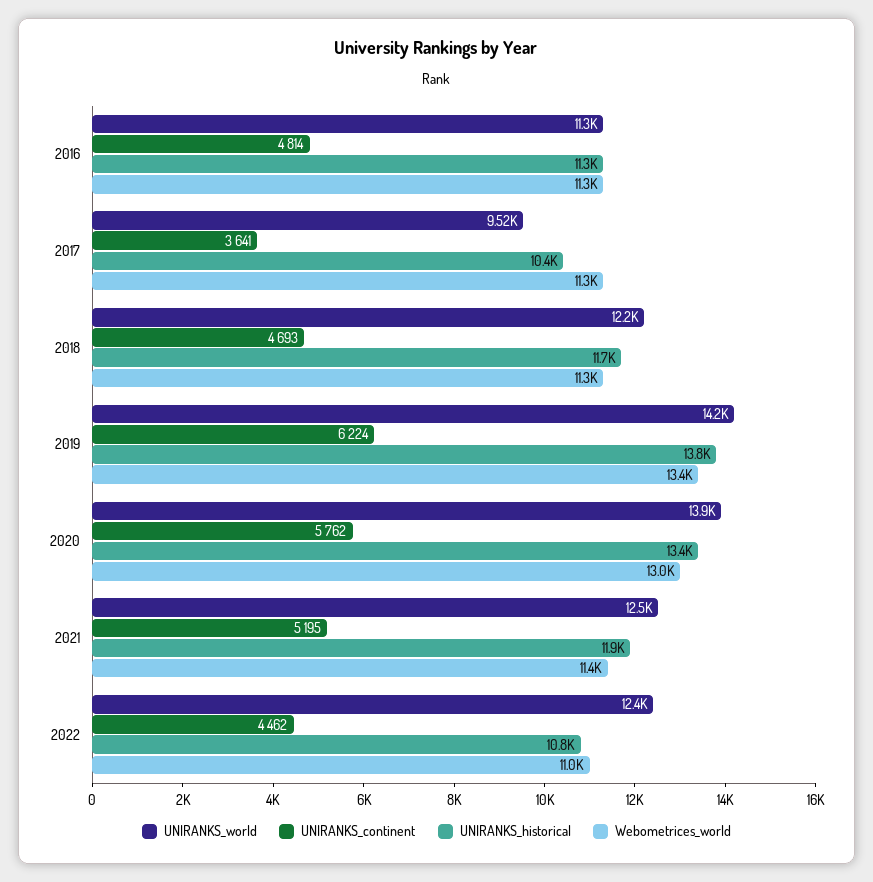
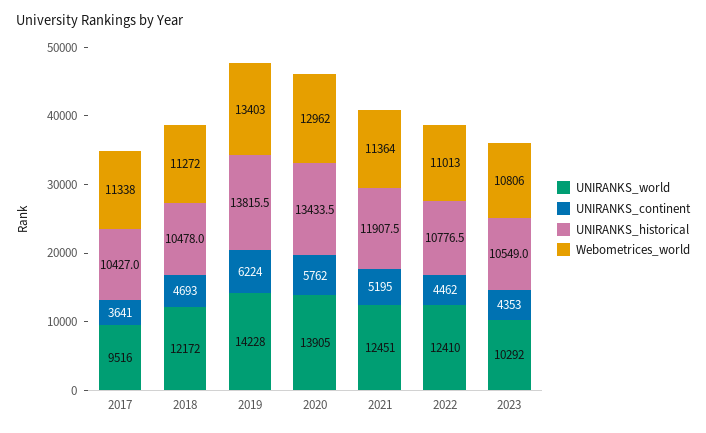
UNIRANKS_world, 2016: 11300 -> none
UNIRANKS_continent, 2016: 4814 -> none
UNIRANKS_historical, 2016: 11300 -> none
Webometrices_world, 2016: 11300 -> none
UNIRANKS_historical, 2018: 11700 -> 10478
UNIRANKS_world, 2023: none -> 10292
UNIRANKS_continent, 2023: none -> 4353
UNIRANKS_historical, 2023: none -> 10549
Webometrices_world, 2023: none -> 10806

